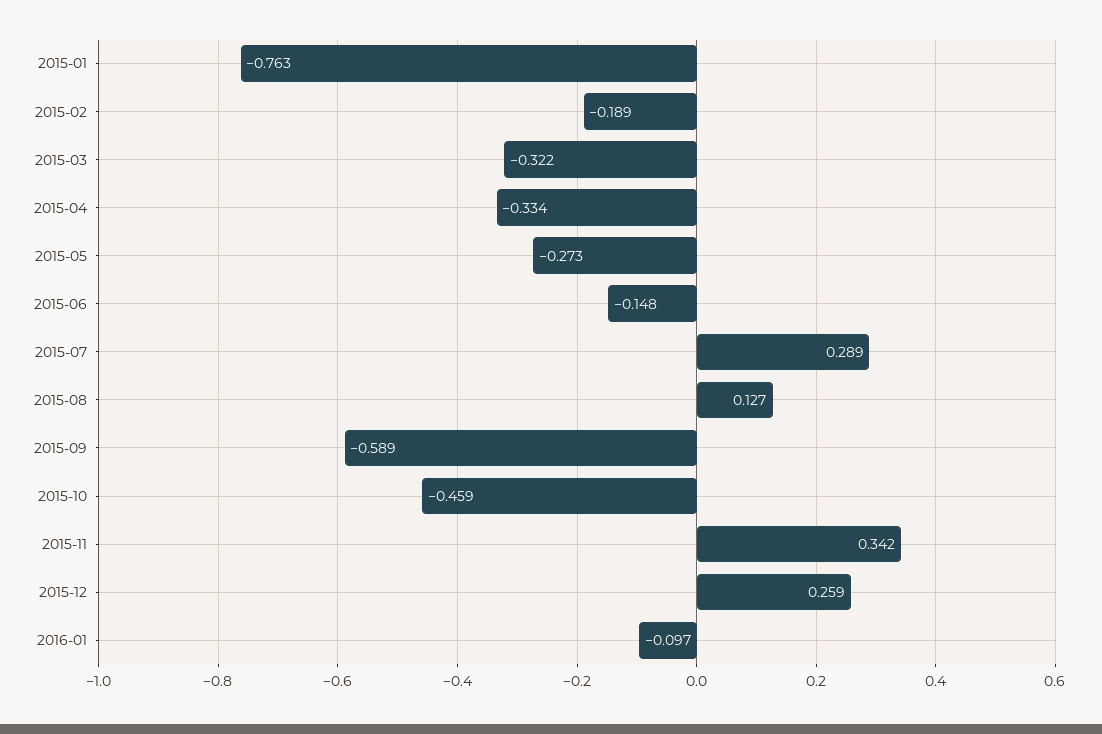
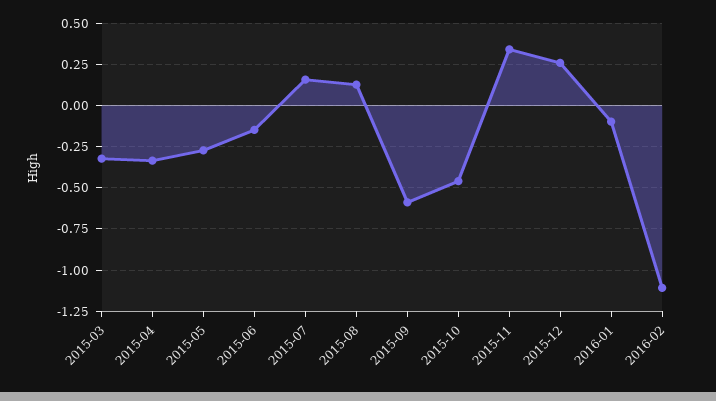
2015-01: -0.763 -> none
2015-02: -0.189 -> none
2015-07: 0.289 -> 0.15
2016-02: none -> -1.1

